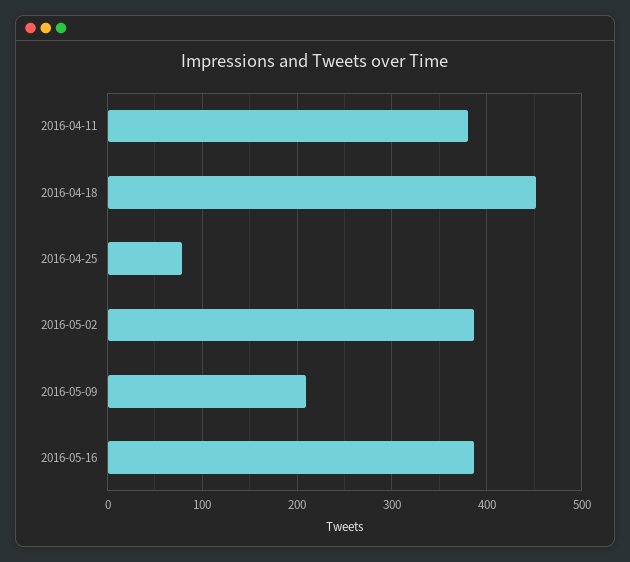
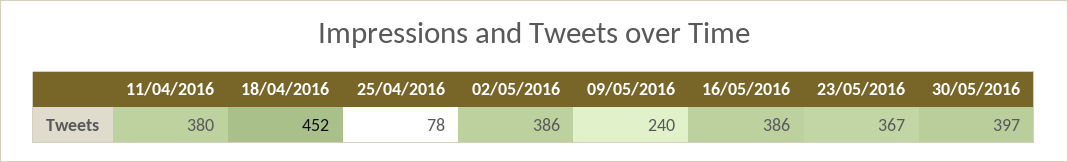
2016-05-09: 210 -> 240
23/05/2016: none -> 367
30/05/2016: none -> 397

